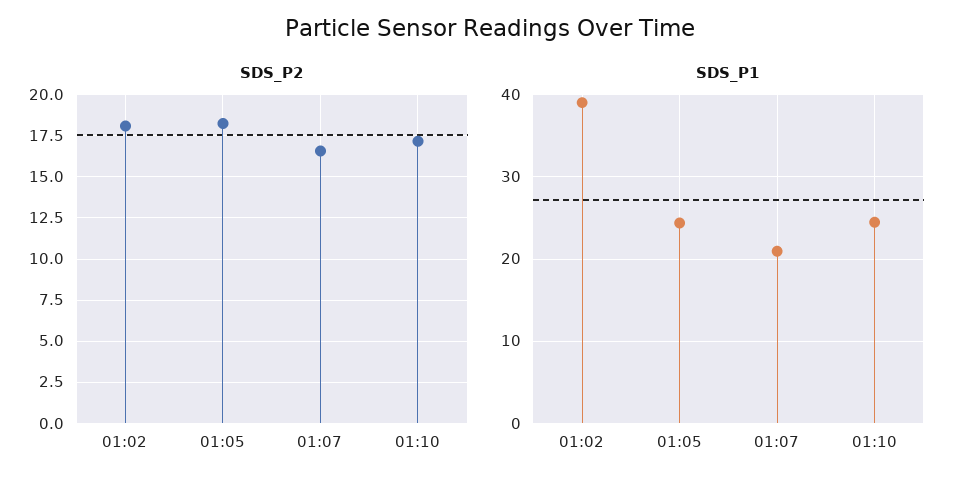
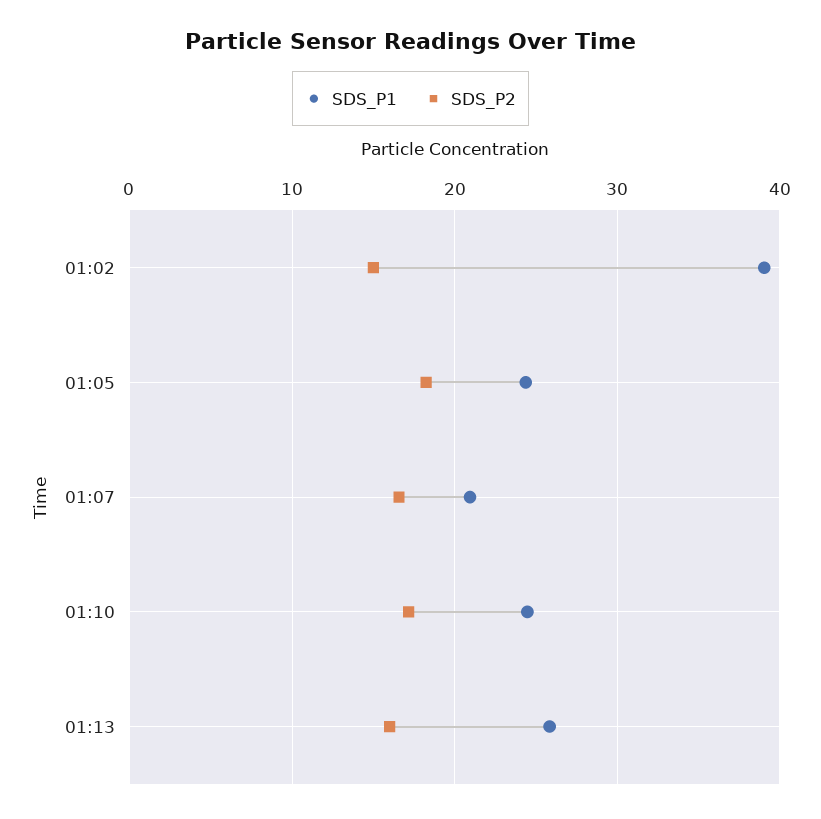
SDS_P2, 01:02: 18 -> 15
SDS_P1, 01:13: none -> 26
SDS_P2, 01:13: none -> 16

